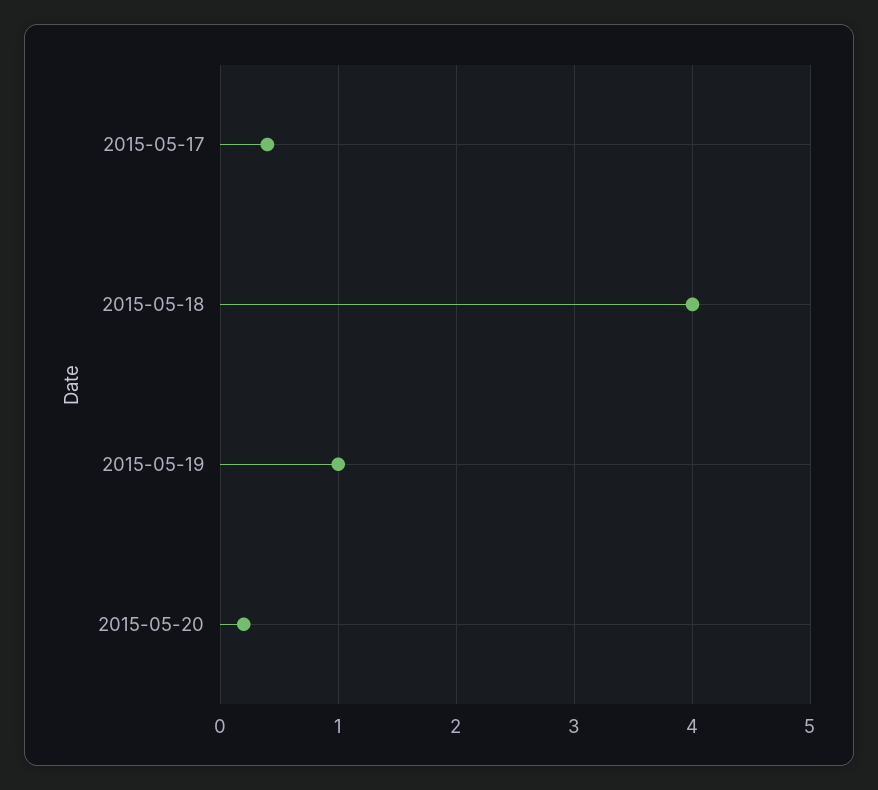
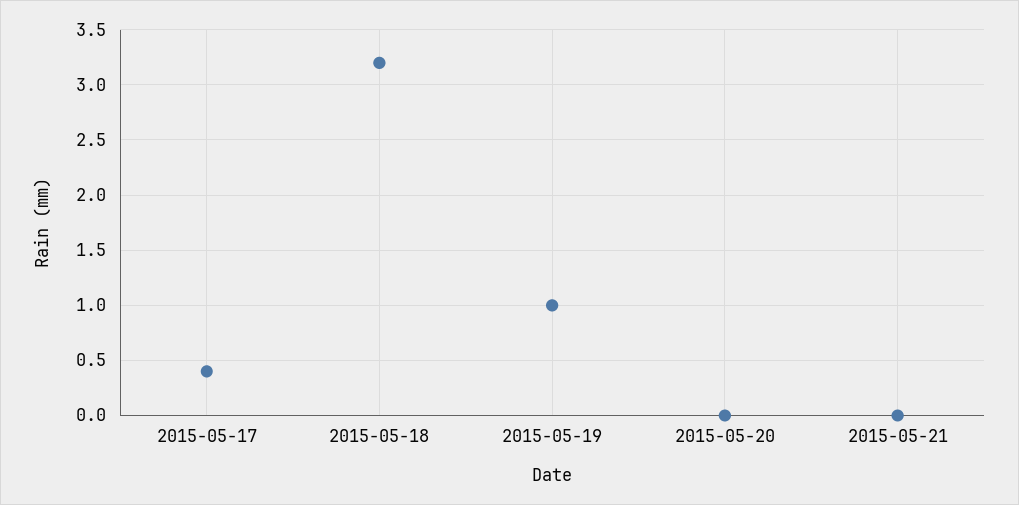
2015-05-18: 4 -> 3.2
2015-05-20: 0.2 -> 0
2015-05-21: none -> 0

